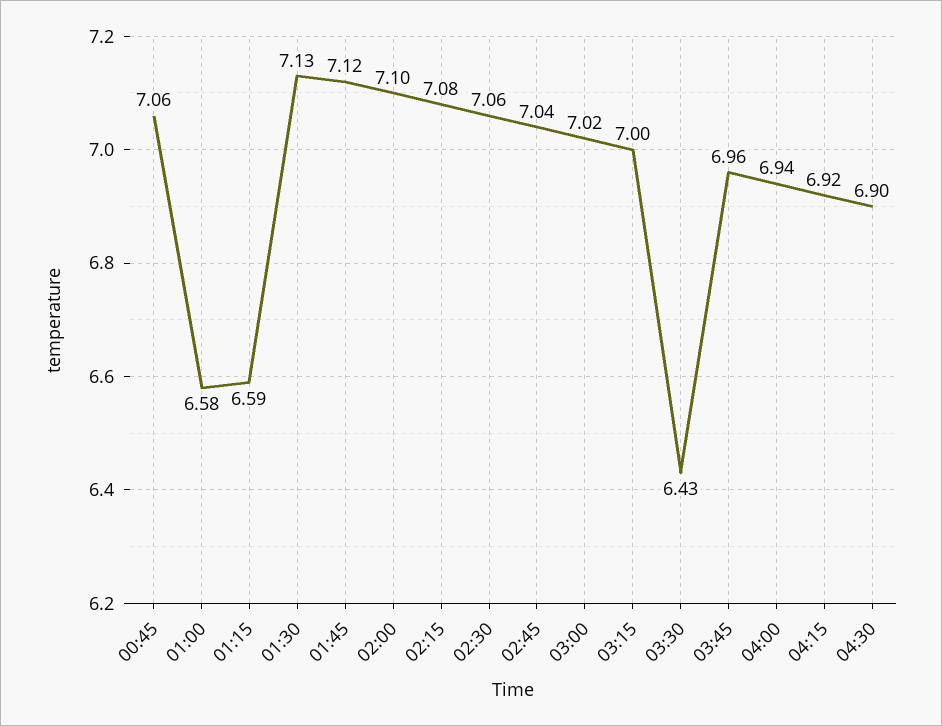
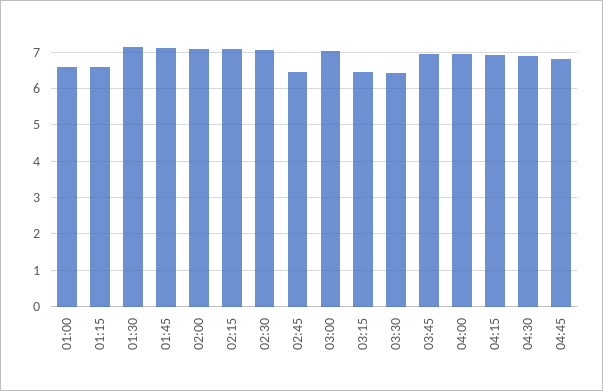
00:45: 7.06 -> none
02:45: 7.04 -> 6.4
03:15: 7 -> 6.4
04:45: none -> 6.8

